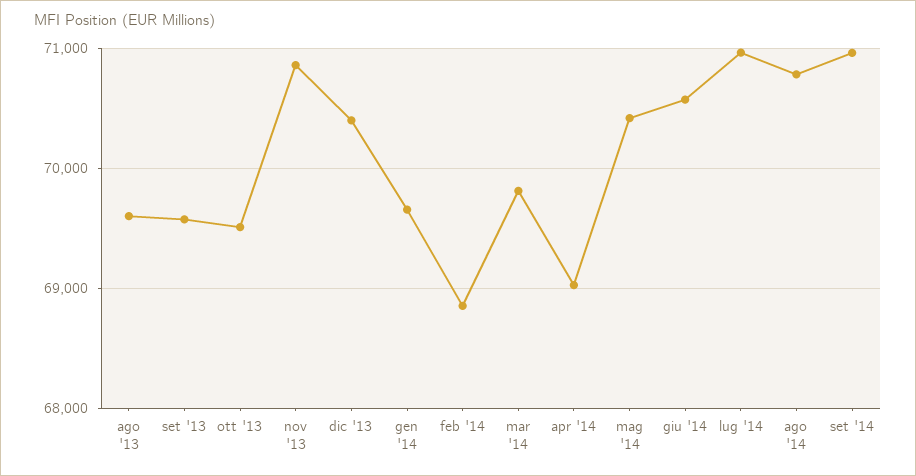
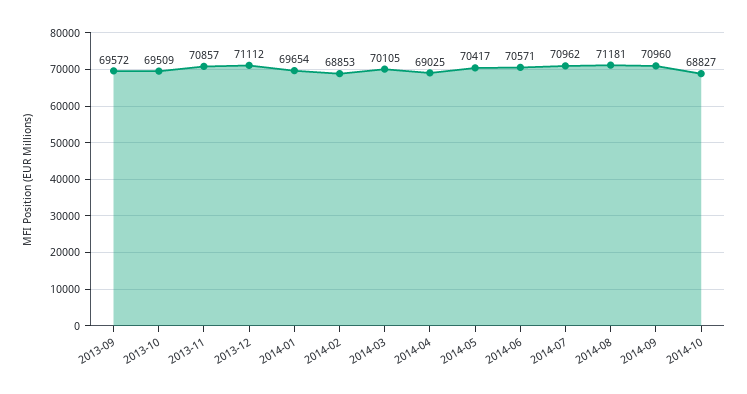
ago '13: 69600 -> none
dic '13: 70400 -> 71112
mar '14: 69800 -> 70105
ago '14: 70800 -> 71181
2014-10: none -> 68827

